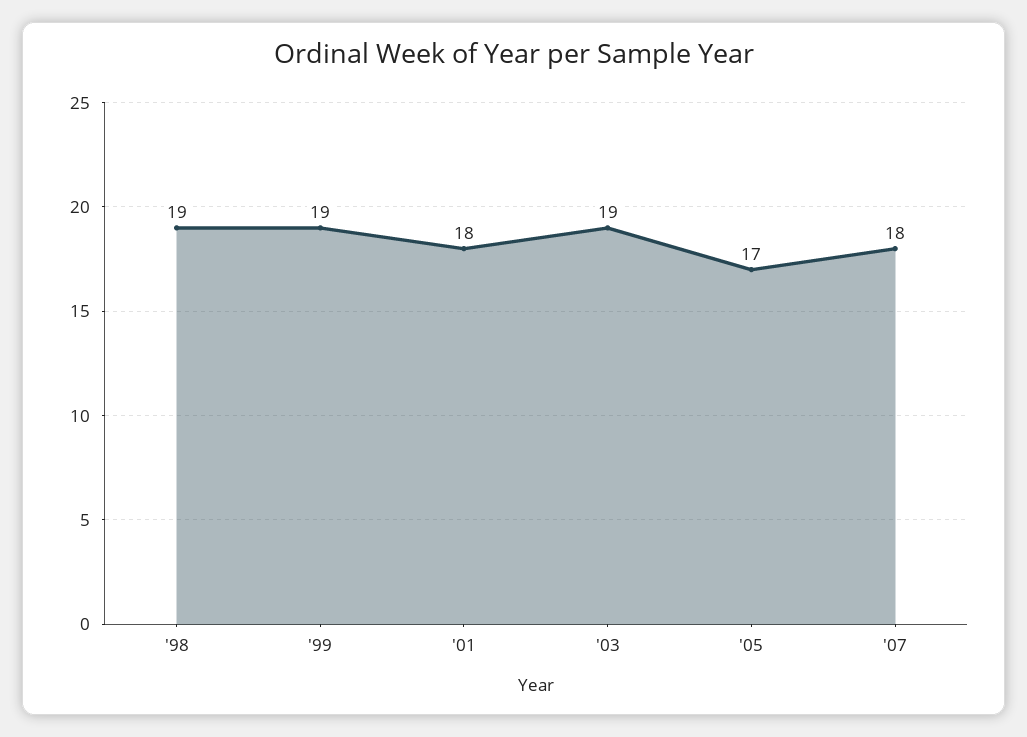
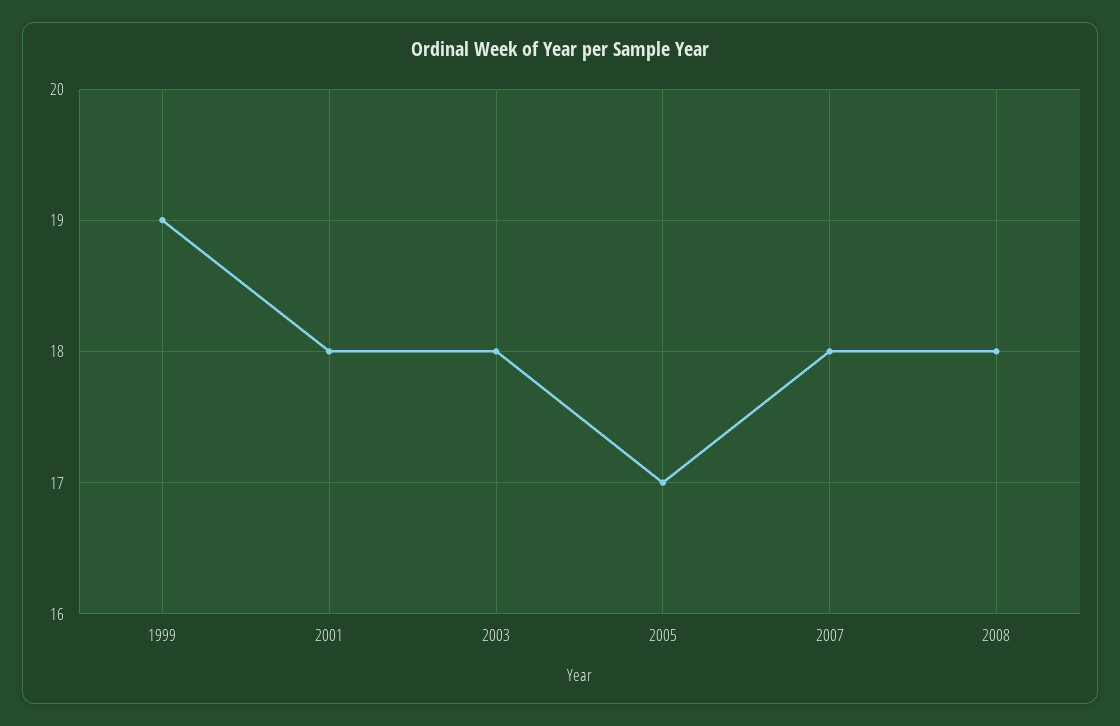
'98: 19 -> none
'03: 19 -> 18
2008: none -> 18

